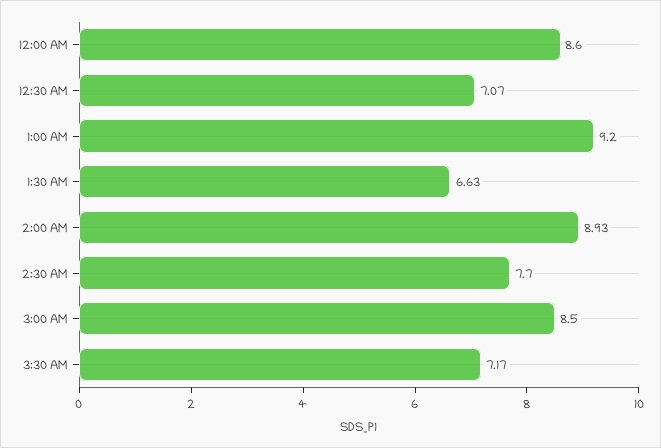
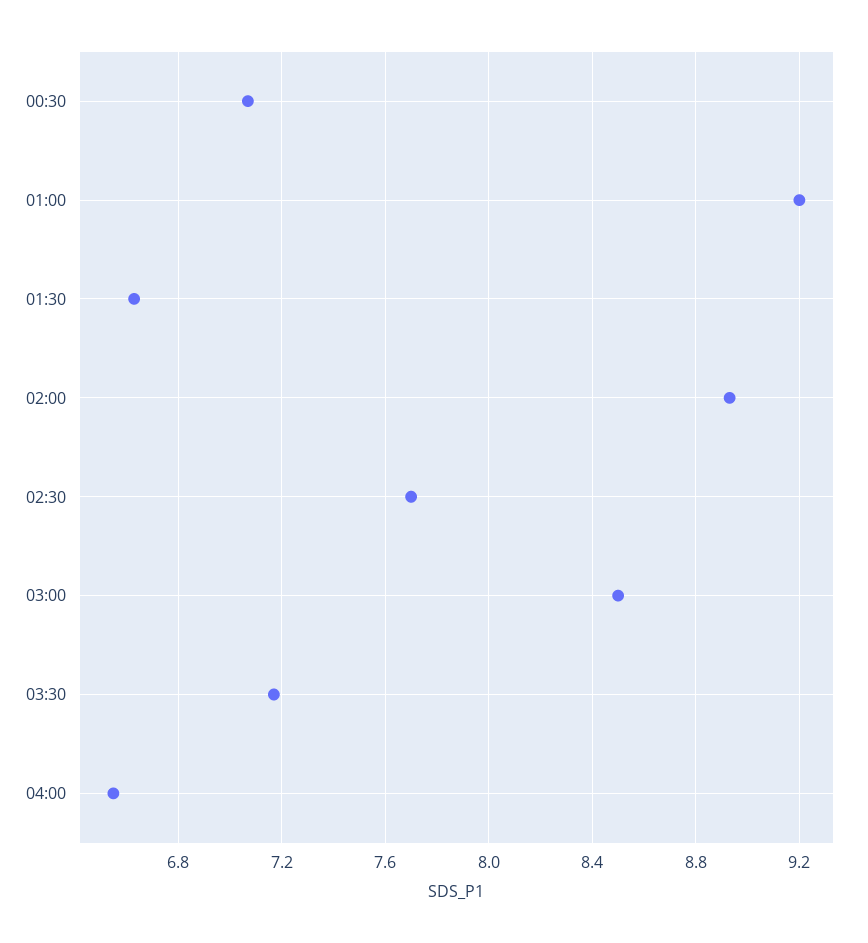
12:00 AM: 8.6 -> none
04:00: none -> 6.55

